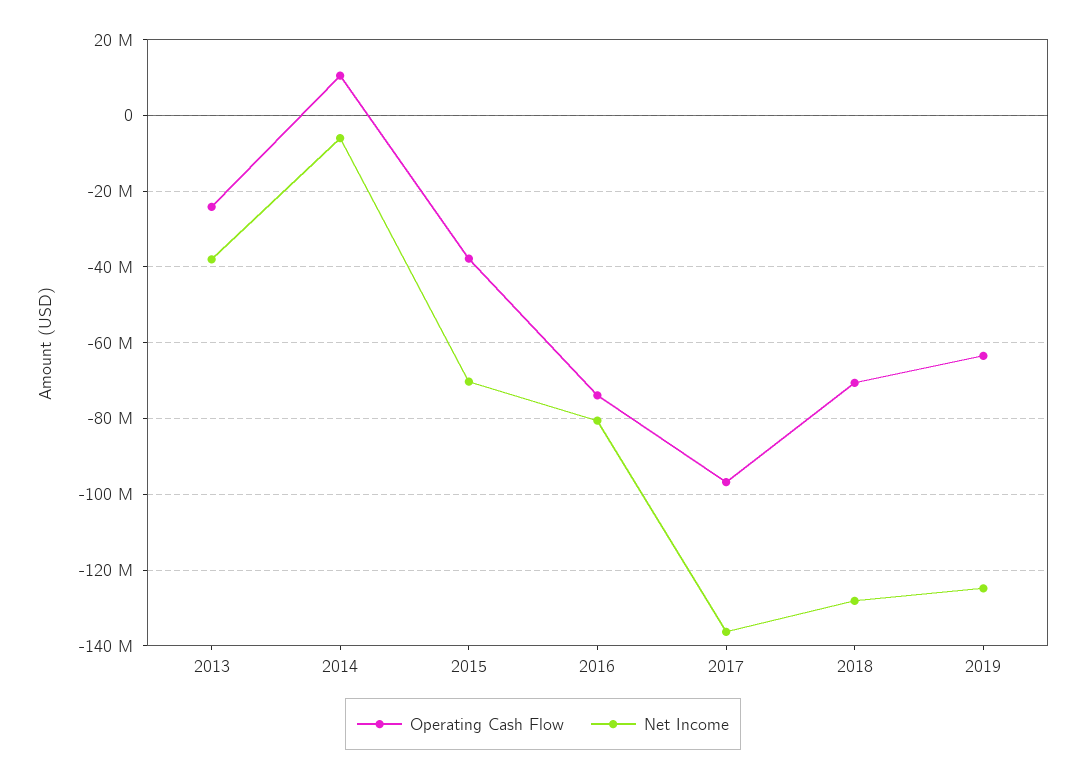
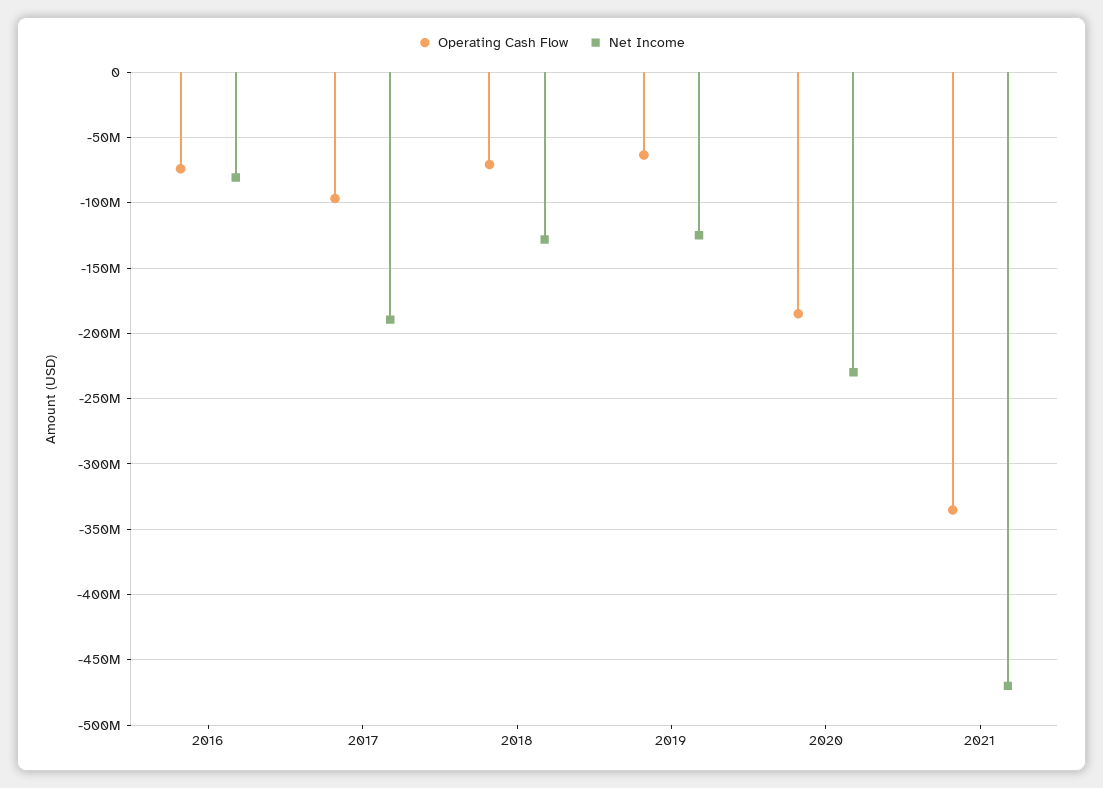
Operating Cash Flow, 2013: -24000000 -> none
Net Income, 2013: -38000000 -> none
Operating Cash Flow, 2014: 10000000 -> none
Net Income, 2014: -6000000 -> none
Operating Cash Flow, 2015: -38000000 -> none
Net Income, 2015: -70000000 -> none
Net Income, 2017: -136000000 -> -190000000
Operating Cash Flow, 2020: none -> -185000000
Net Income, 2020: none -> -230000000
Operating Cash Flow, 2021: none -> -335000000
Net Income, 2021: none -> -470000000

